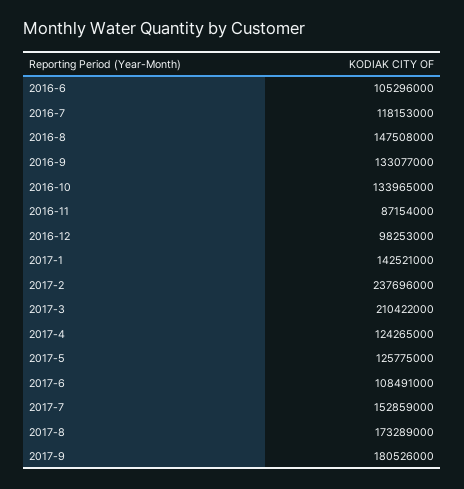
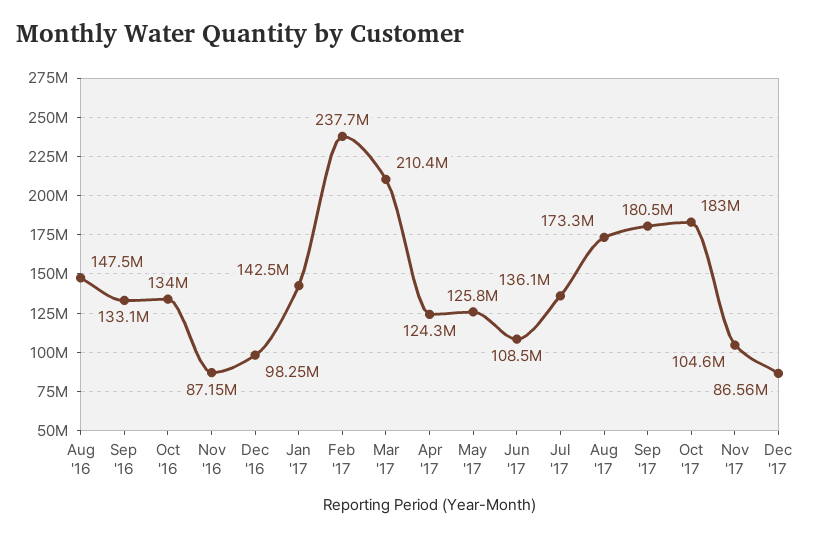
2016-6: 105296000 -> none
2016-7: 118153000 -> none
2017-7: 152859000 -> 136100000
Oct '17: none -> 183000000
Nov '17: none -> 104600000
Dec '17: none -> 86560000

